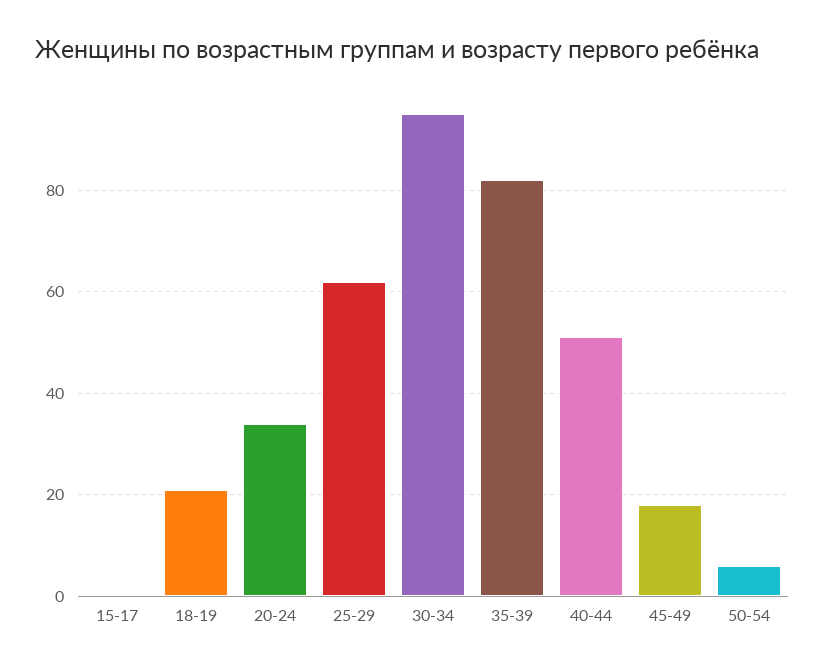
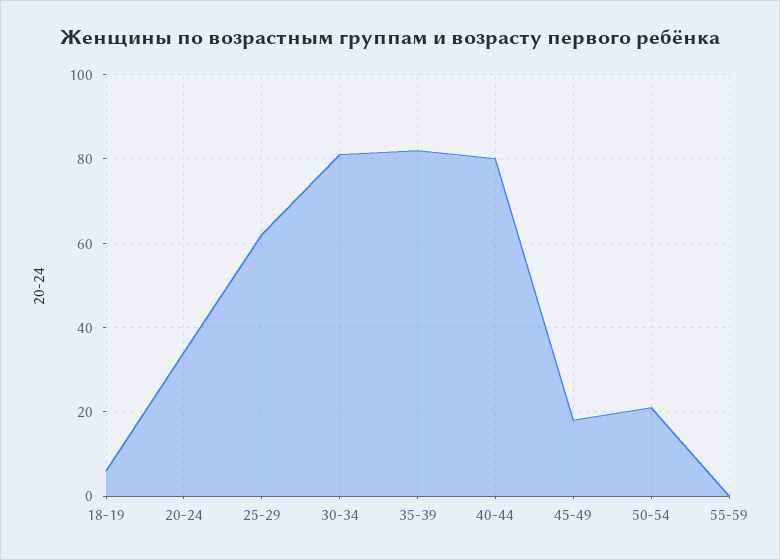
15-17: 0 -> none
18-19: 20 -> 5
30-34: 95 -> 80
40-44: 50 -> 80
50-54: 5 -> 20
55-59: none -> 0

